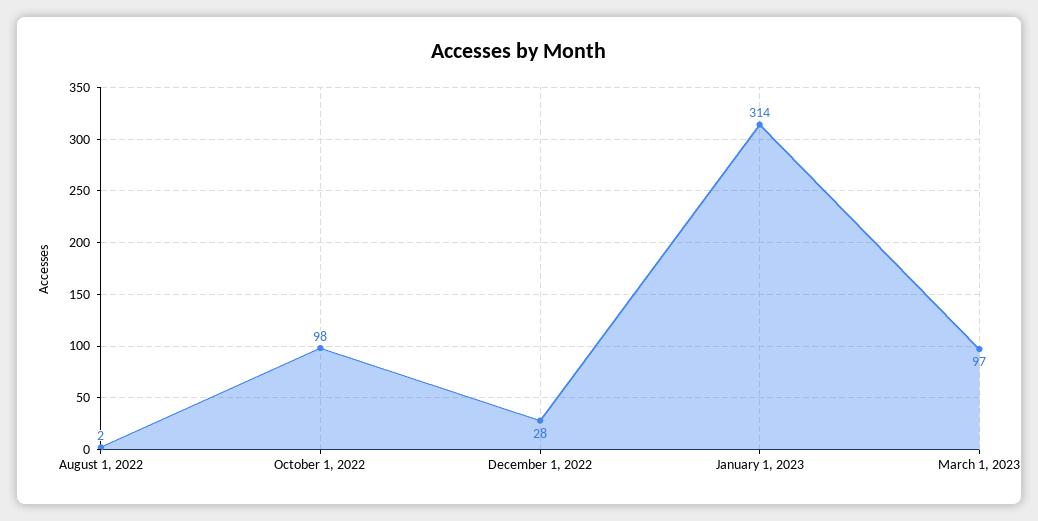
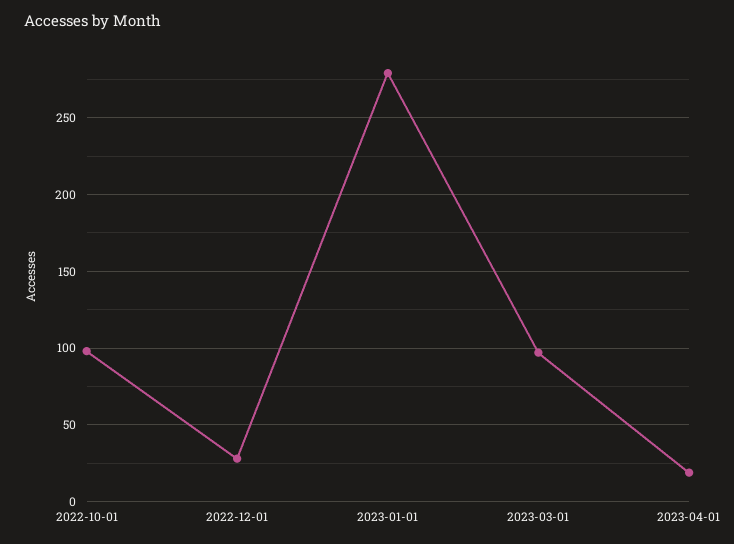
August 1, 2022: 2 -> none
January 1, 2023: 314 -> 280
2023-04-01: none -> 20

